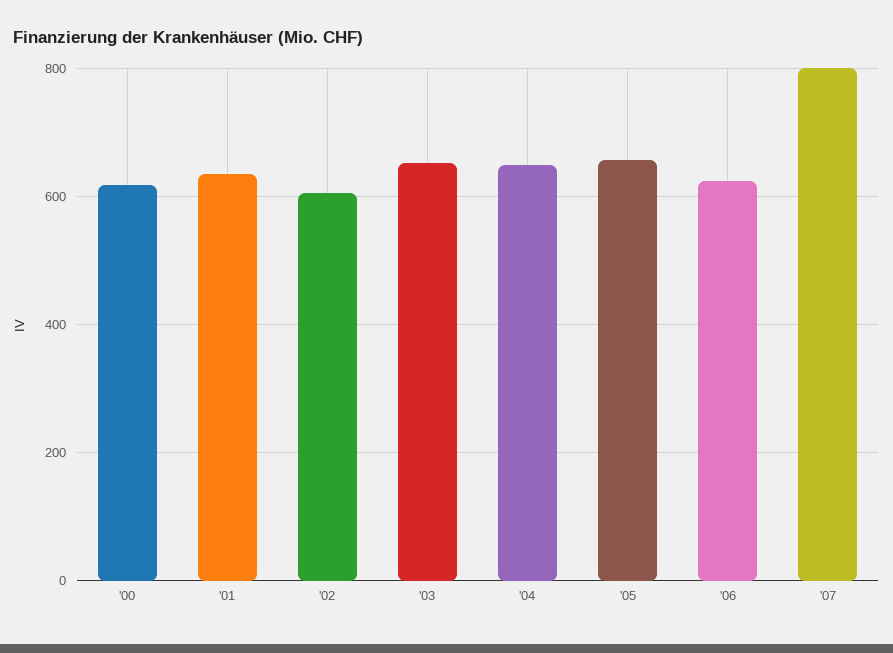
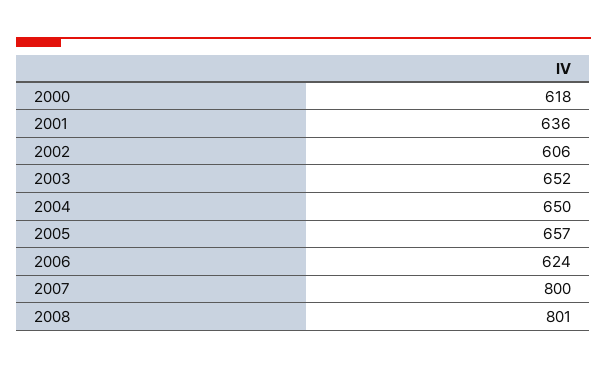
2008: none -> 801

